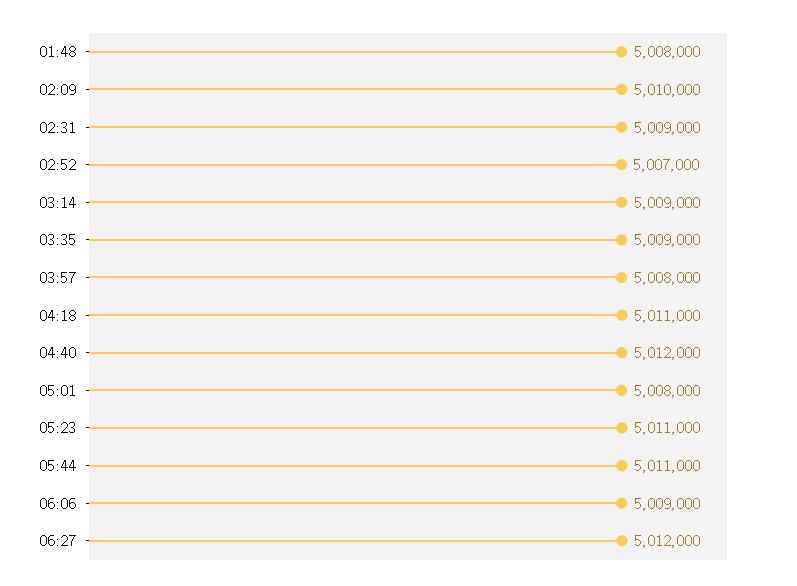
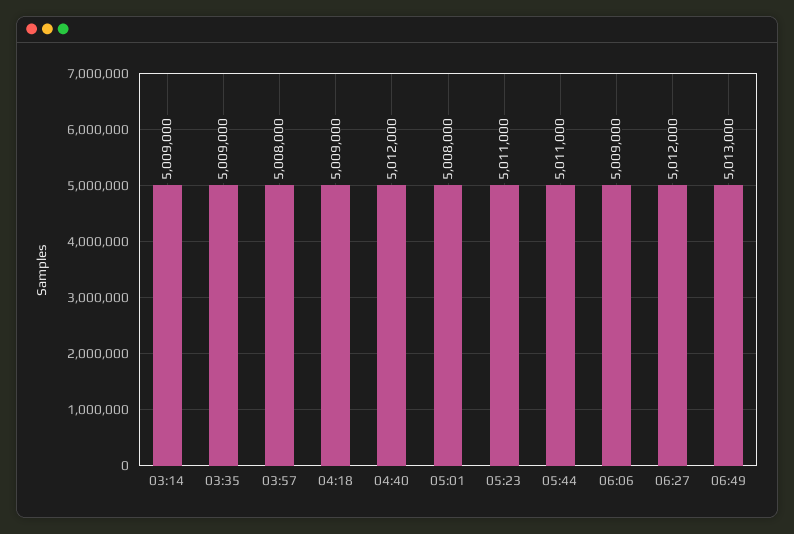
01:48: 5008000 -> none
02:09: 5010000 -> none
02:31: 5009000 -> none
02:52: 5007000 -> none
04:18: 5011000 -> 5009000
06:49: none -> 5013000

